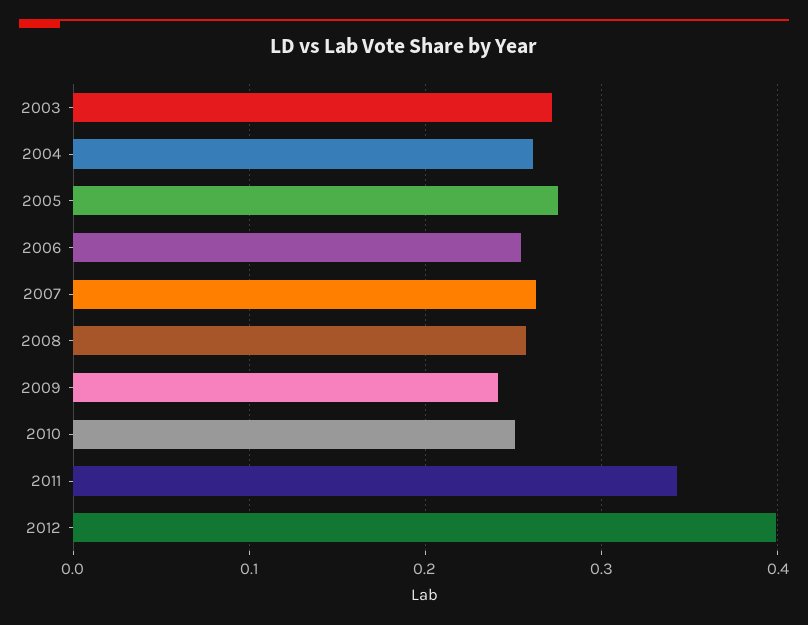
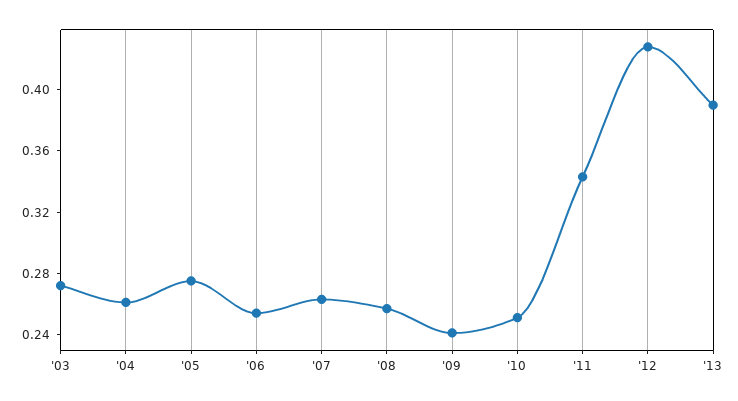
2012: 0.4 -> 0.43
'13: none -> 0.39

